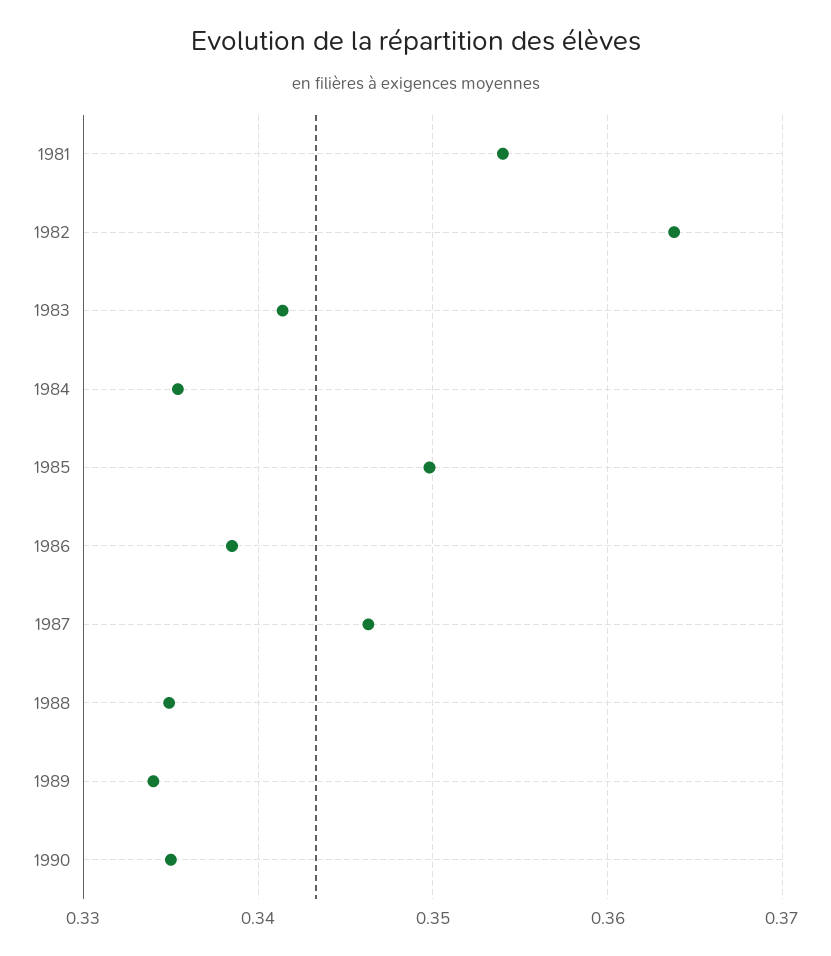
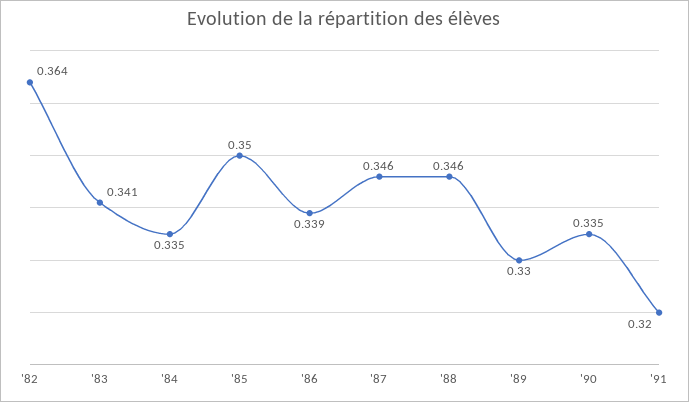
1981: 0.354 -> none
1988: 0.335 -> 0.346
1989: 0.334 -> 0.33
'91: none -> 0.32

